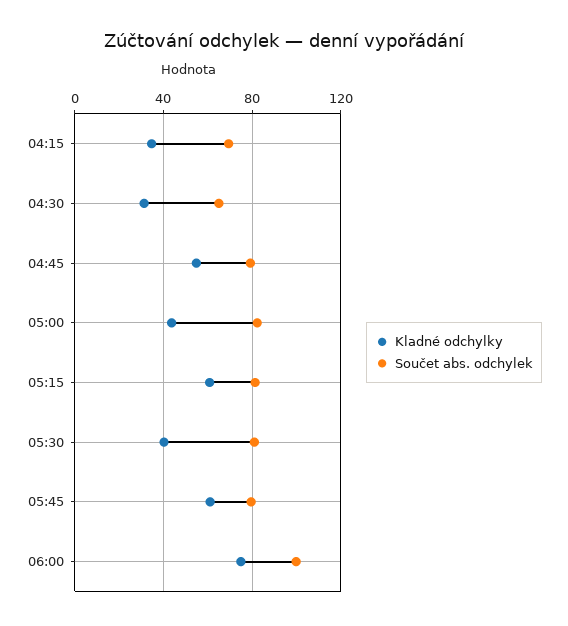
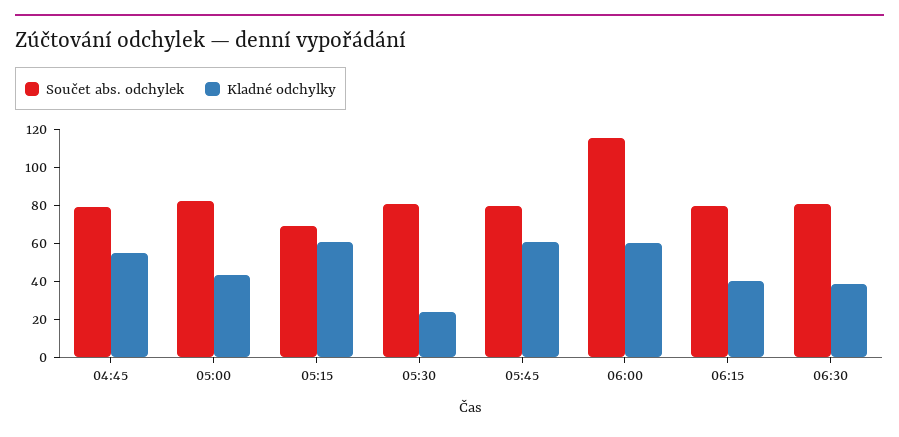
Kladné odchylky, 04:15: 35 -> none
Součet abs. odchylek, 04:15: 70 -> none
Kladné odchylky, 04:30: 30 -> none
Součet abs. odchylek, 04:30: 65 -> none
Součet abs. odchylek, 05:15: 80 -> 70
Kladné odchylky, 05:30: 40 -> 25
Kladné odchylky, 06:00: 75 -> 60
Součet abs. odchylek, 06:00: 100 -> 115
Součet abs. odchylek, 06:15: none -> 80
Kladné odchylky, 06:15: none -> 40
Součet abs. odchylek, 06:30: none -> 80
Kladné odchylky, 06:30: none -> 40

